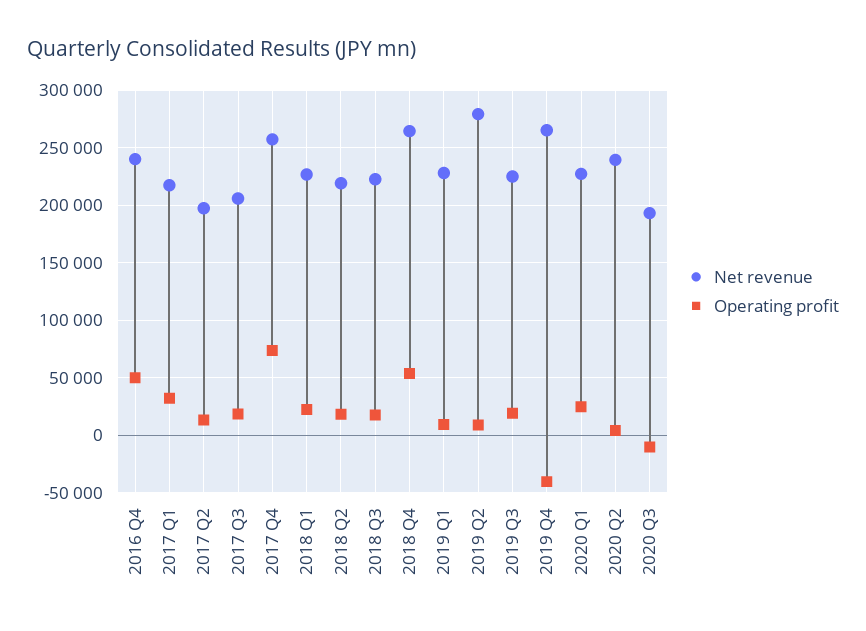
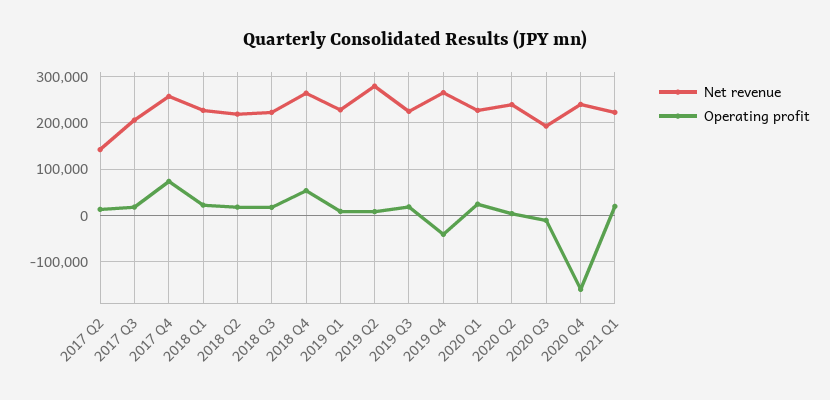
Net revenue, 2016 Q4: 240000 -> none
Operating profit, 2016 Q4: 50000 -> none
Net revenue, 2017 Q1: 220000 -> none
Operating profit, 2017 Q1: 30000 -> none
Net revenue, 2017 Q2: 200000 -> 140000
Net revenue, 2020 Q4: none -> 240000
Operating profit, 2020 Q4: none -> -160000
Net revenue, 2021 Q1: none -> 220000
Operating profit, 2021 Q1: none -> 20000

